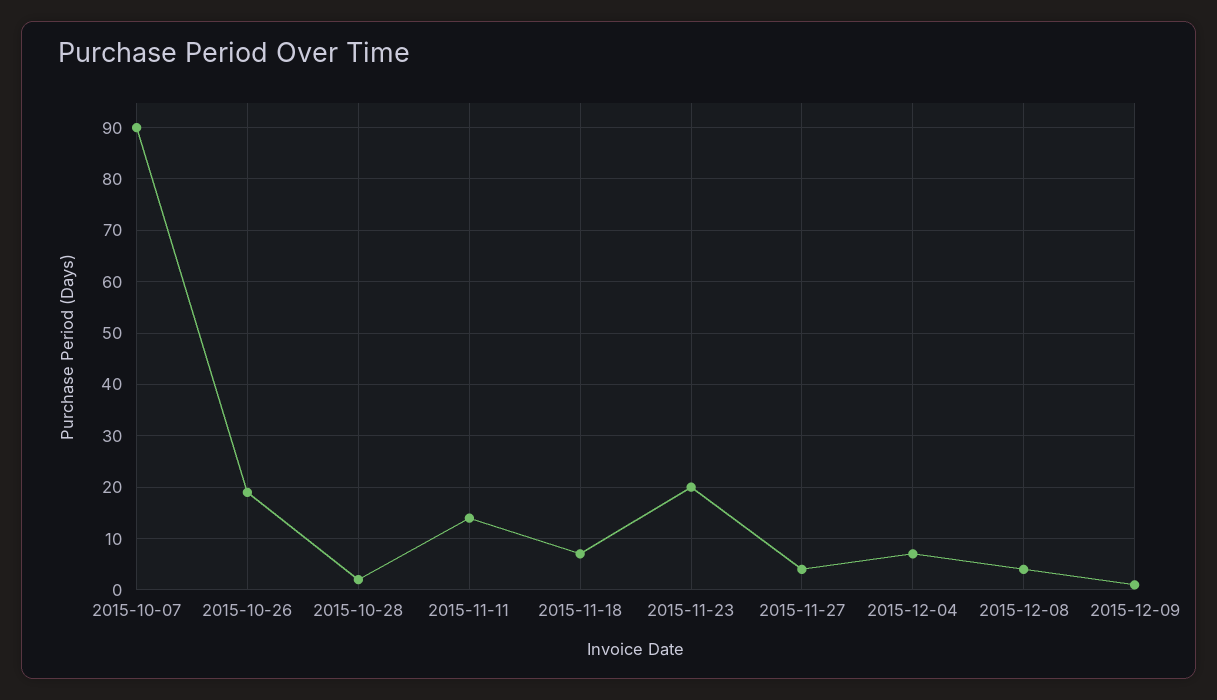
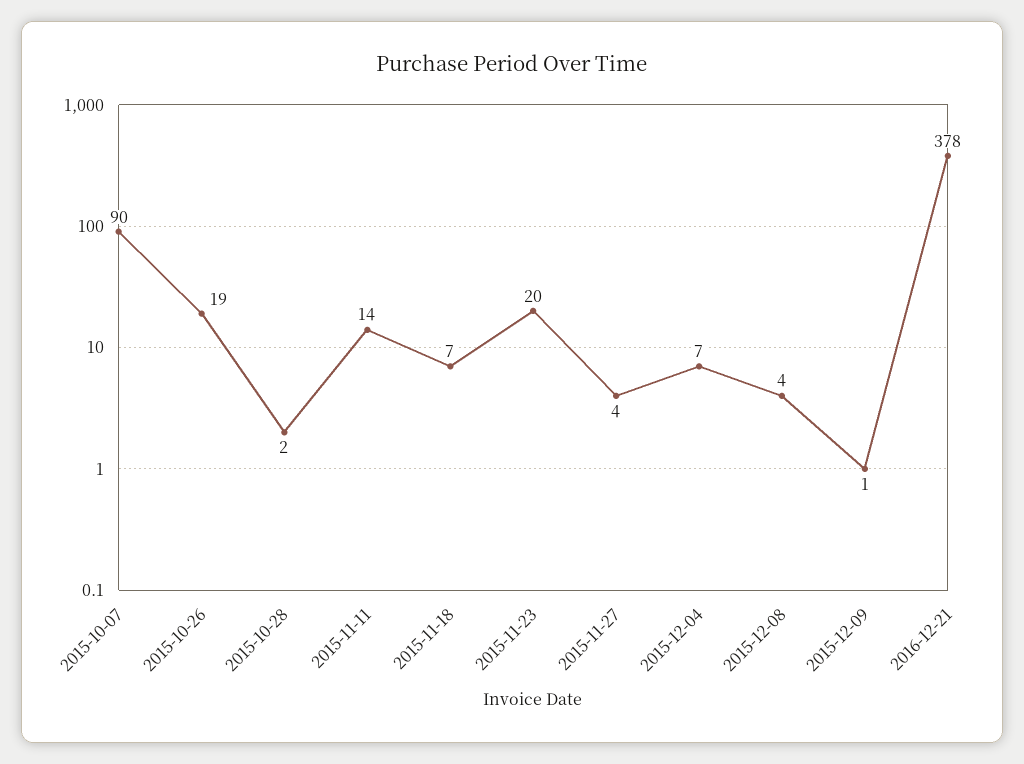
2016-12-21: none -> 378

